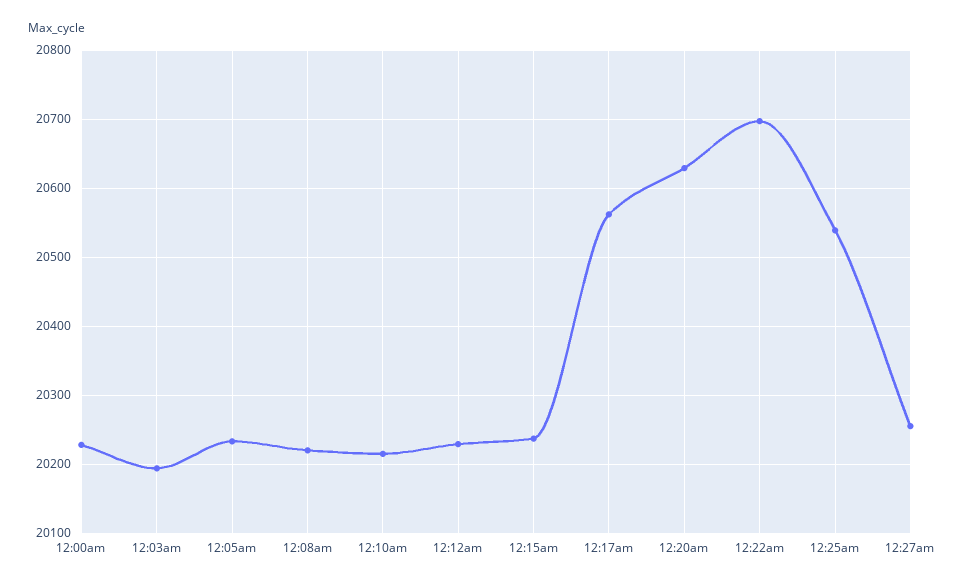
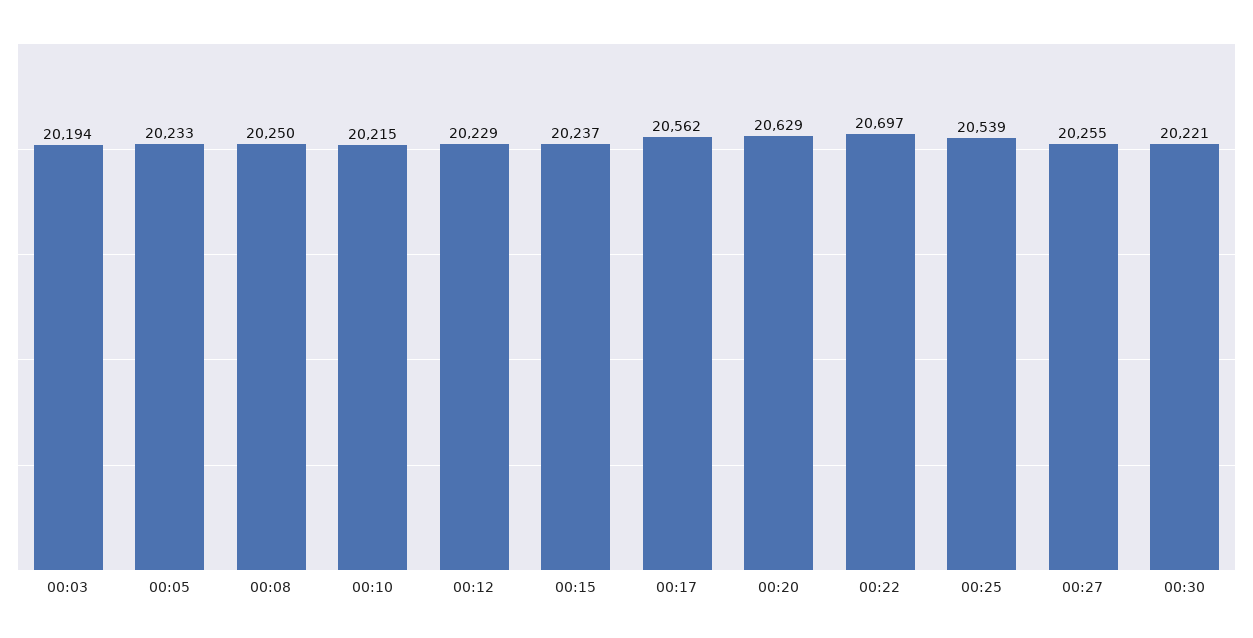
12:00am: 20230 -> none
12:08am: 20220 -> 20250
00:30: none -> 20221

